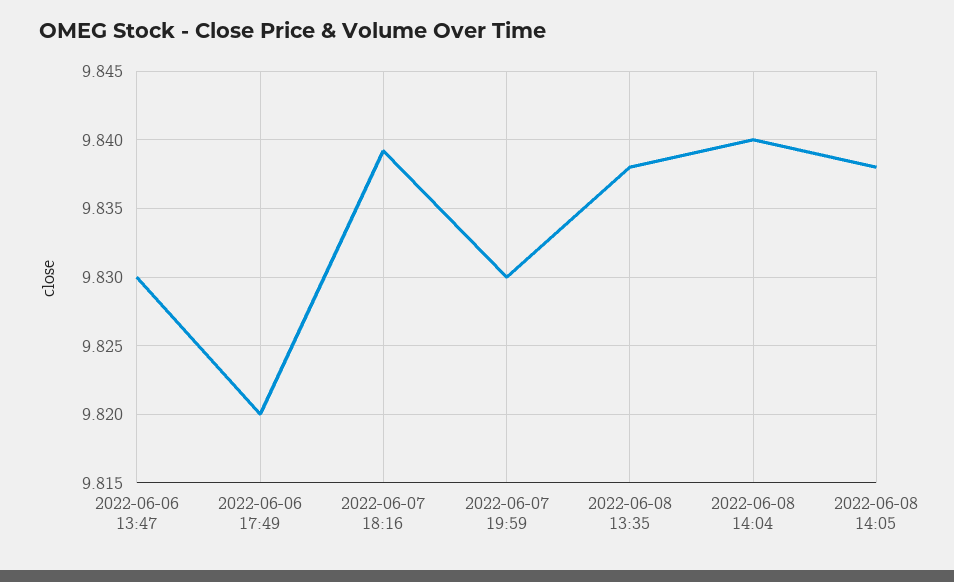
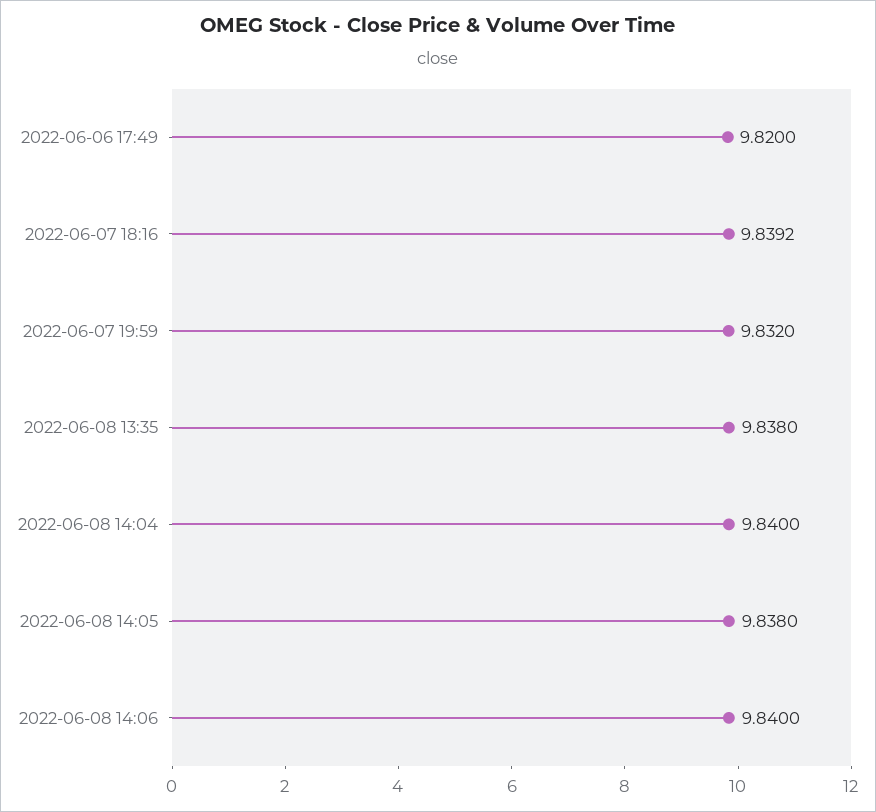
2022-06-06 13:47: 9.83 -> none
2022-06-07 19:59: 9.83 -> 9.832
2022-06-08 14:06: none -> 9.84

